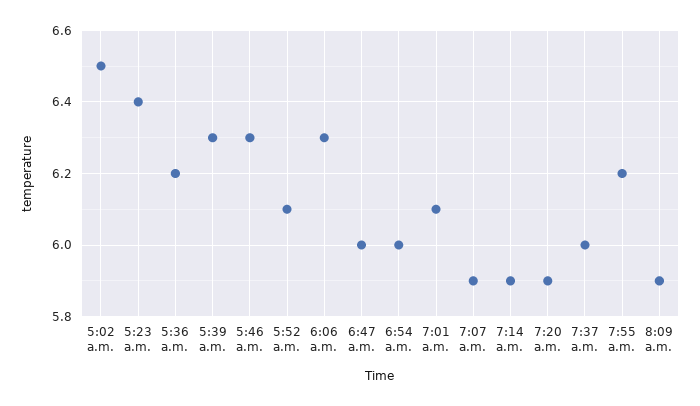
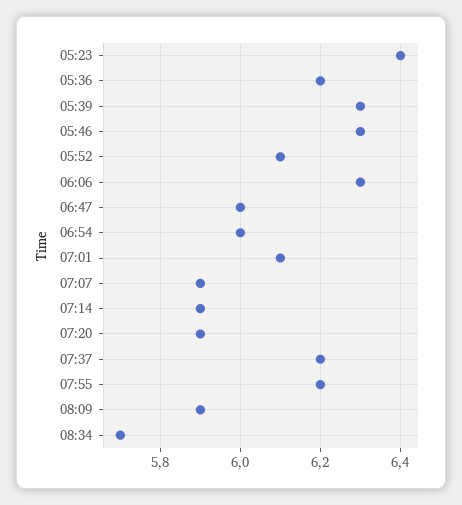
5:02 a.m.: 6.5 -> none
7:37 a.m.: 6 -> 6.2
08:34: none -> 5.7

